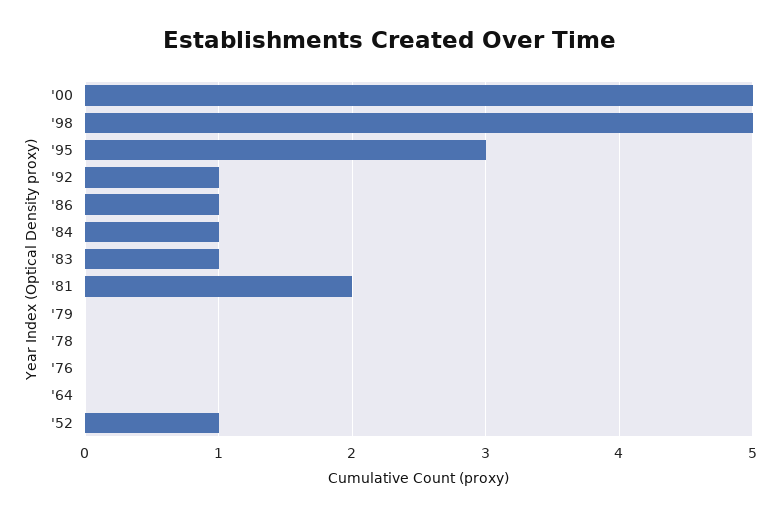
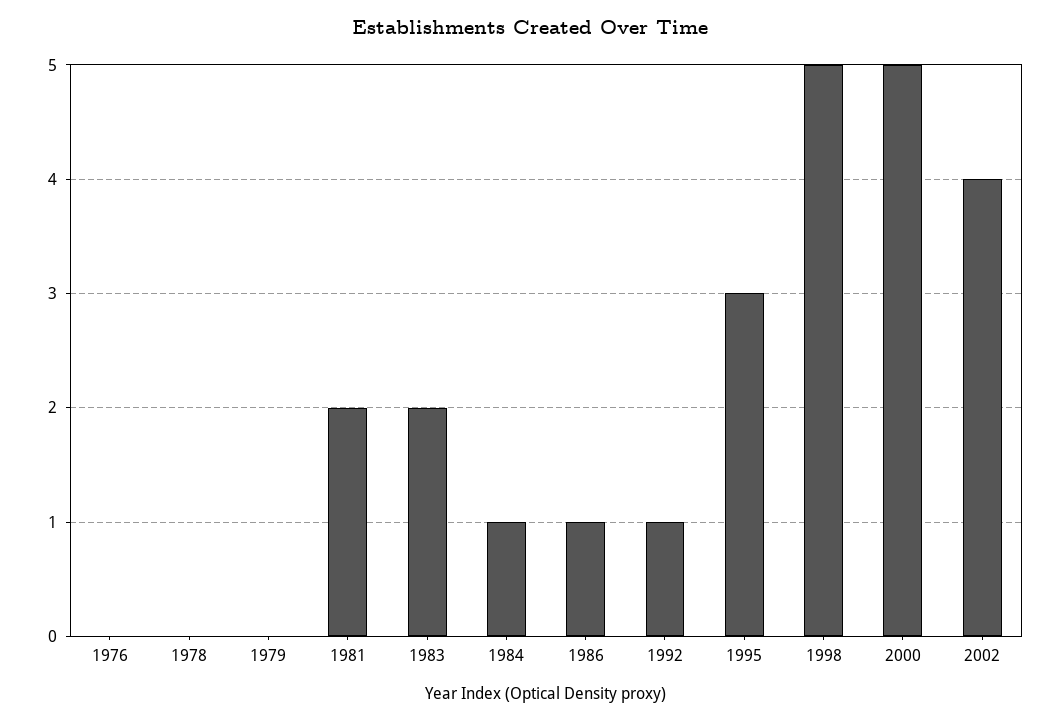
'83: 1 -> 2
'64: 0 -> none
'52: 1 -> none
2002: none -> 4

